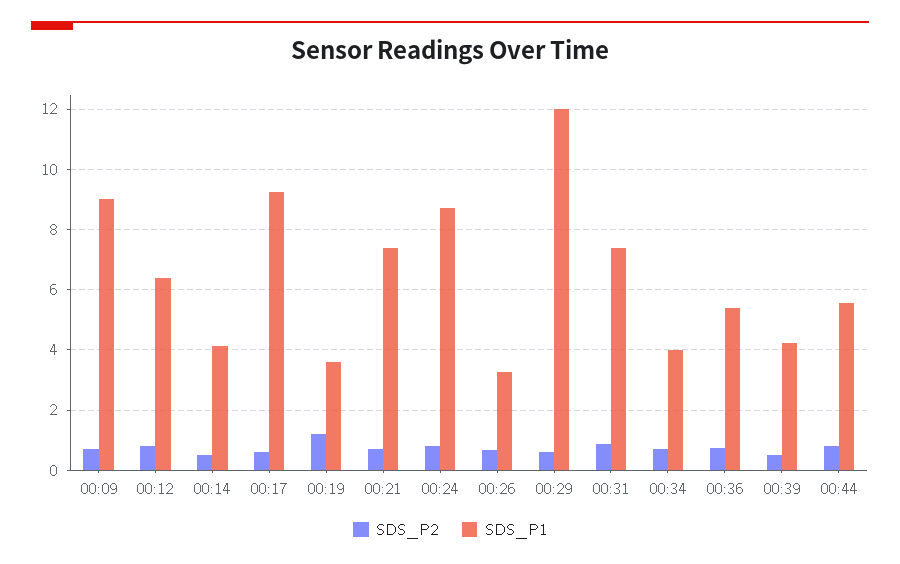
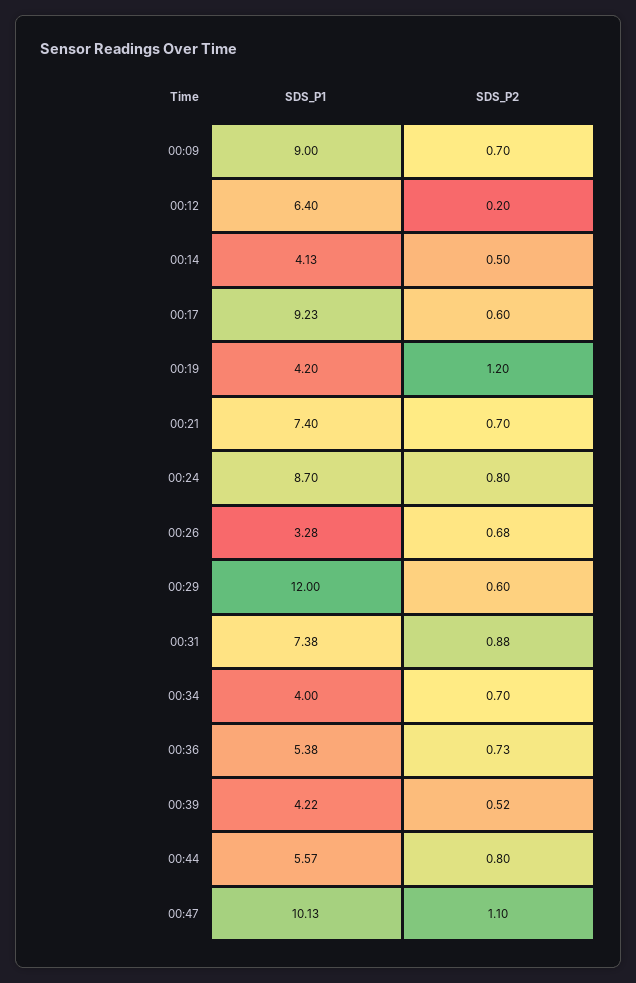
SDS_P2, 00:12: 0.8 -> 0.2
SDS_P1, 00:19: 3.6 -> 4.2
SDS_P1, 00:47: none -> 10.13
SDS_P2, 00:47: none -> 1.1

